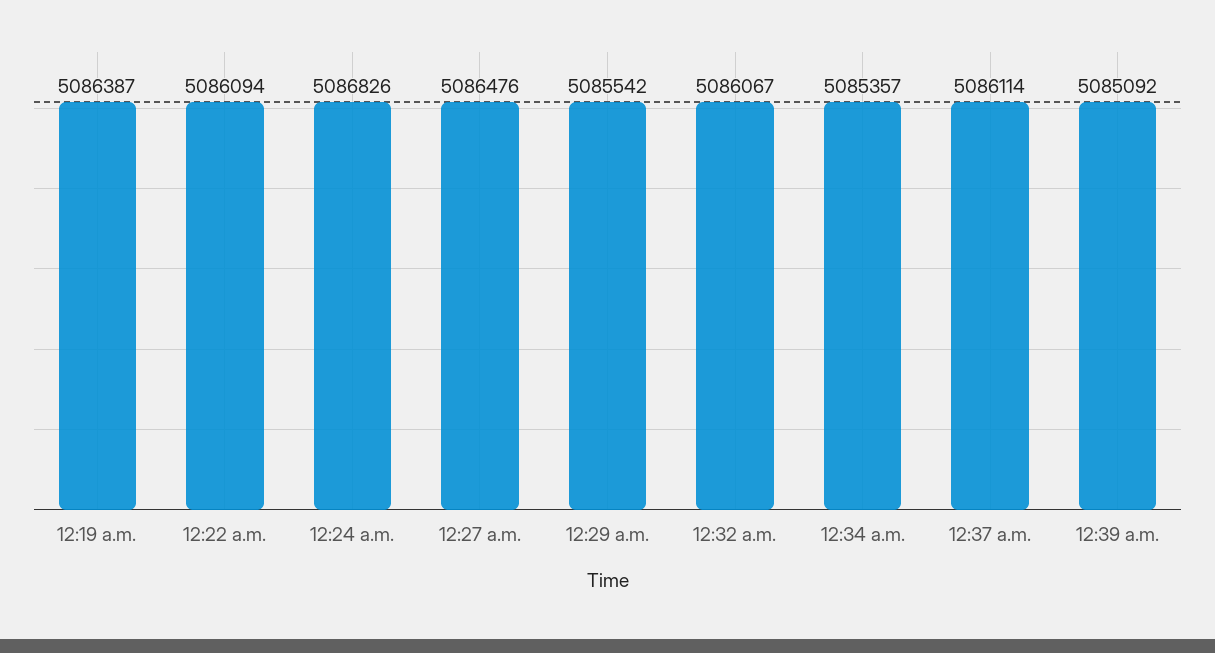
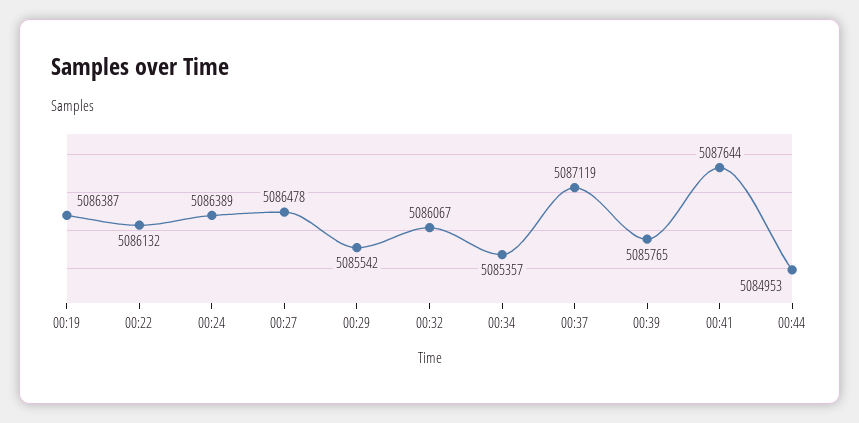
12:22 a.m.: 5086094 -> 5086132
12:24 a.m.: 5086826 -> 5086389
12:27 a.m.: 5086476 -> 5086478
12:37 a.m.: 5086114 -> 5087119
12:39 a.m.: 5085092 -> 5085765
00:41: none -> 5087644
00:44: none -> 5084953

